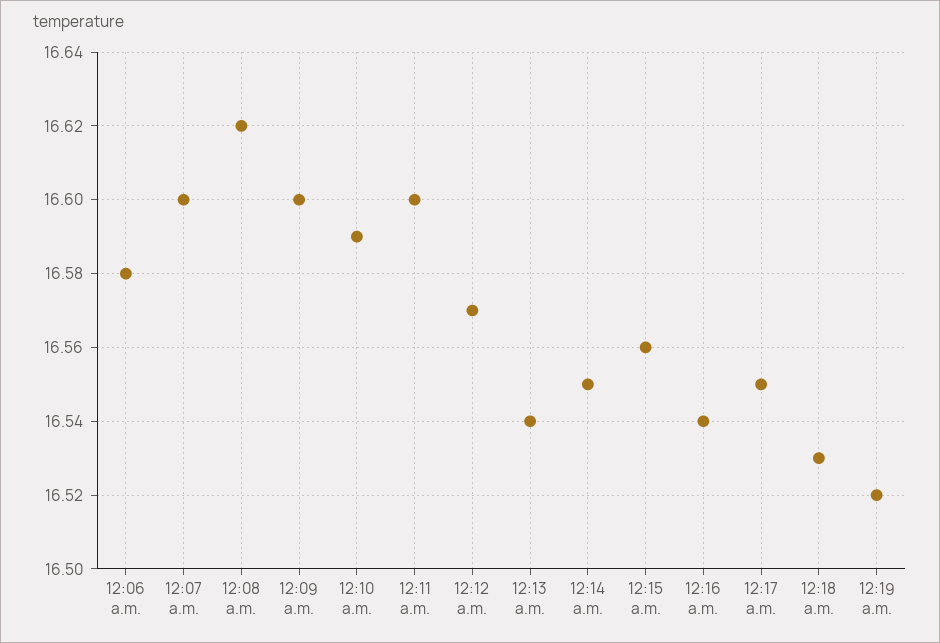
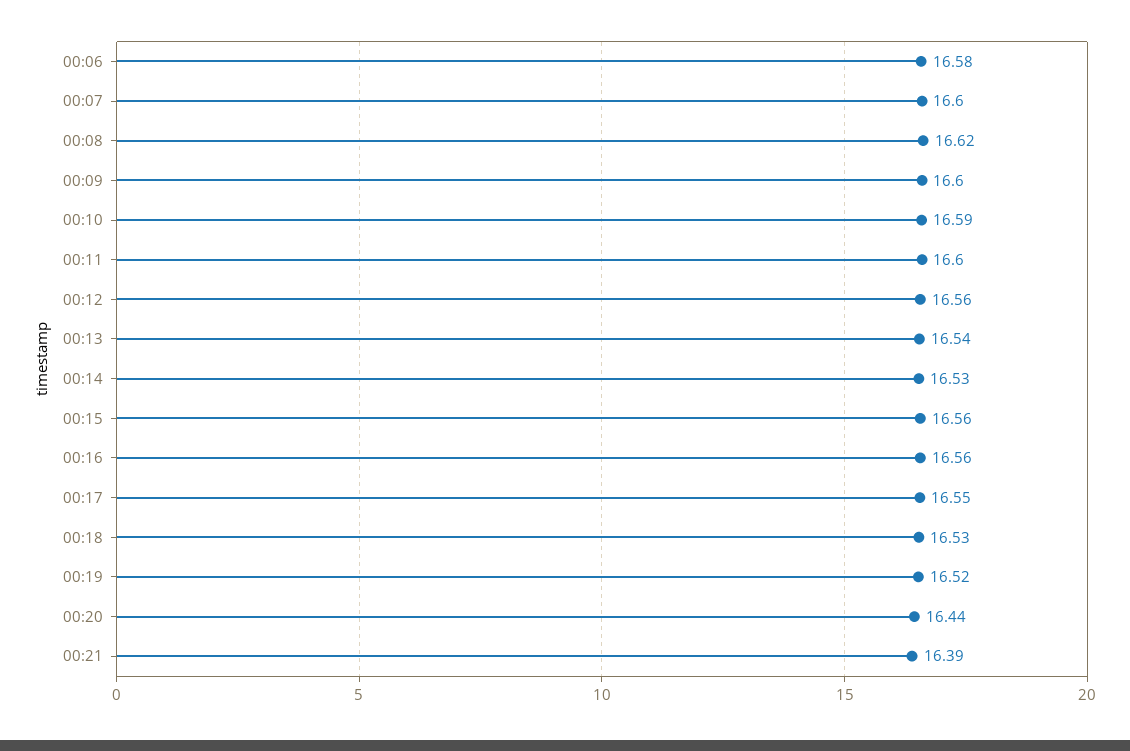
12:12 a.m.: 16.57 -> 16.56
12:14 a.m.: 16.55 -> 16.53
12:16 a.m.: 16.54 -> 16.56
00:20: none -> 16.44
00:21: none -> 16.39

